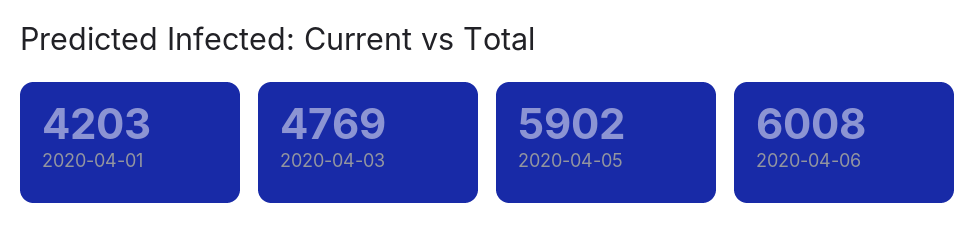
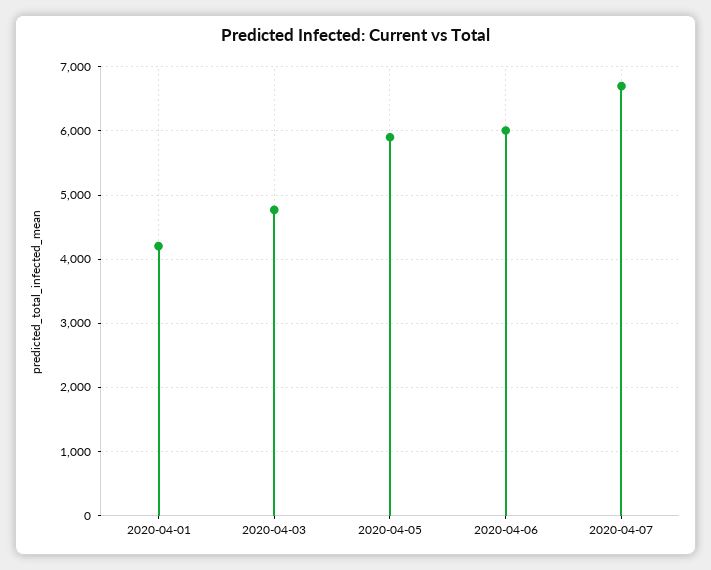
2020-04-07: none -> 6700

